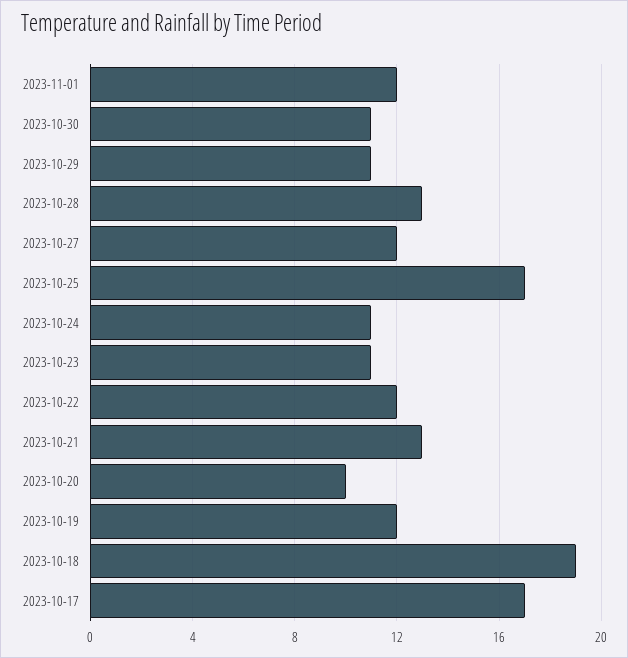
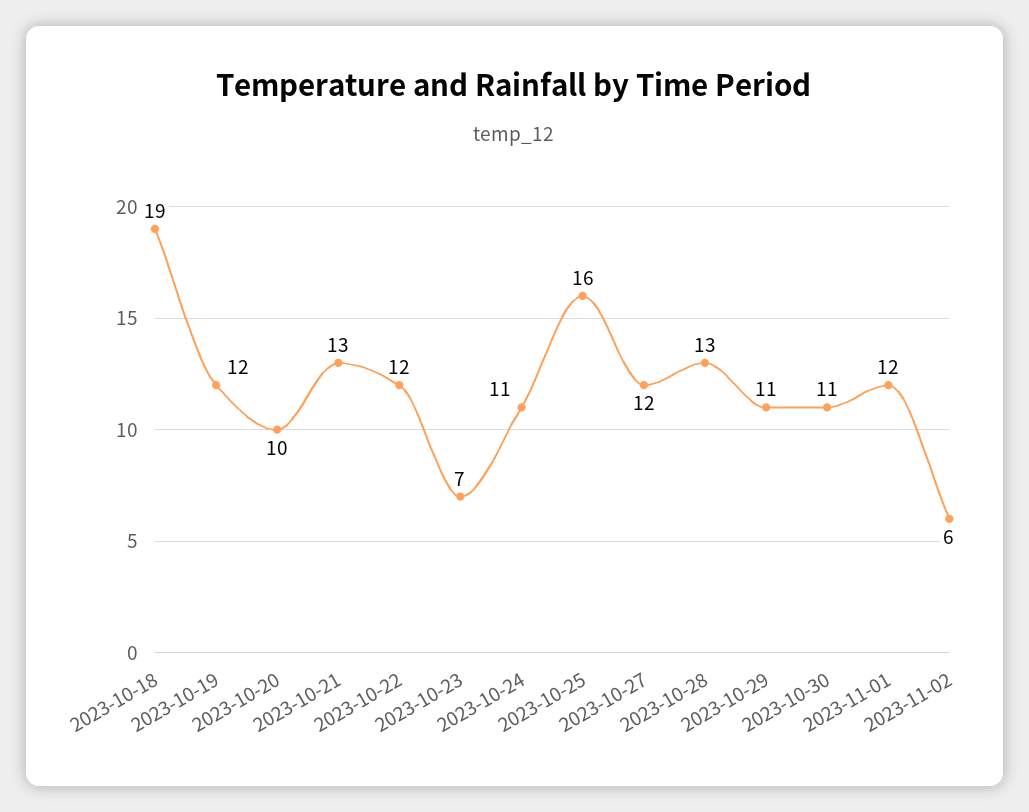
2023-10-25: 17 -> 16
2023-10-23: 11 -> 7
2023-10-17: 17 -> none
2023-11-02: none -> 6

